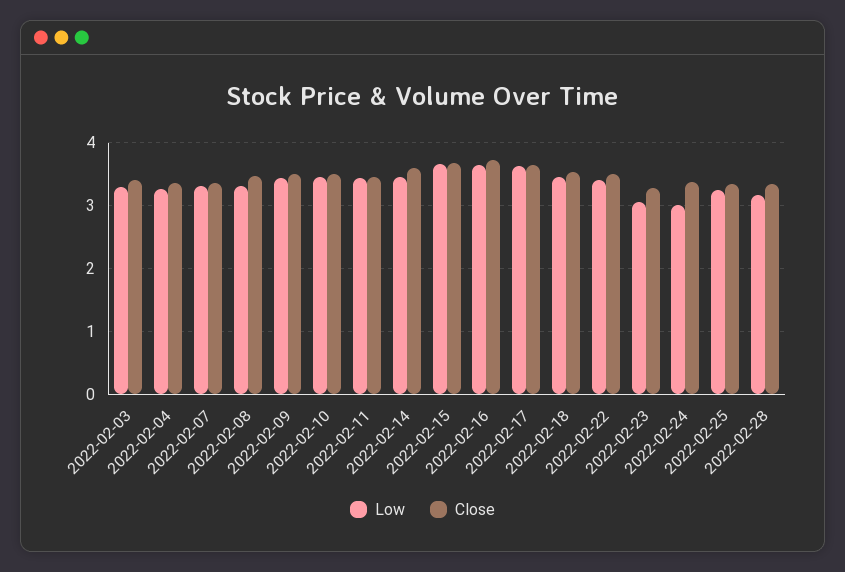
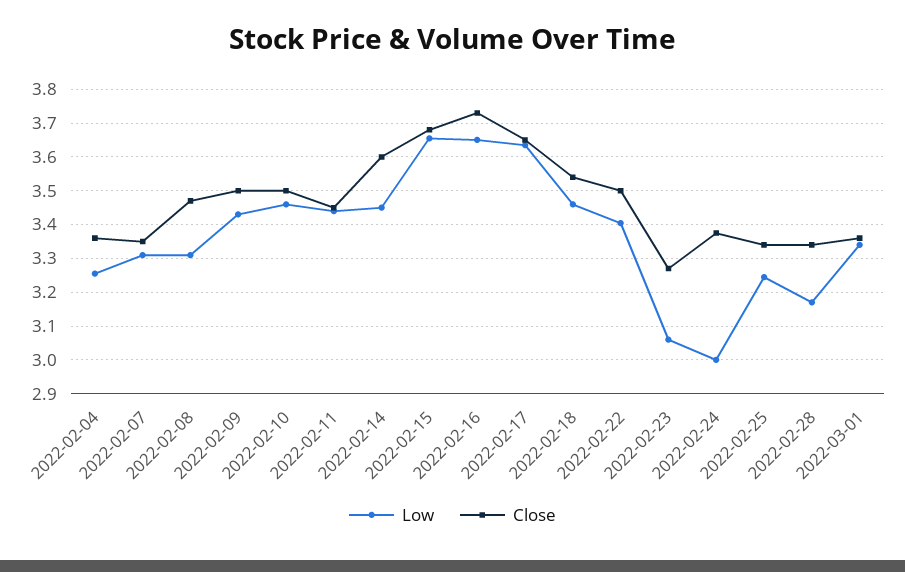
Low, 2022-02-03: 3.3 -> none
Close, 2022-02-03: 3.4 -> none
Low, 2022-03-01: none -> 3.34
Close, 2022-03-01: none -> 3.36

